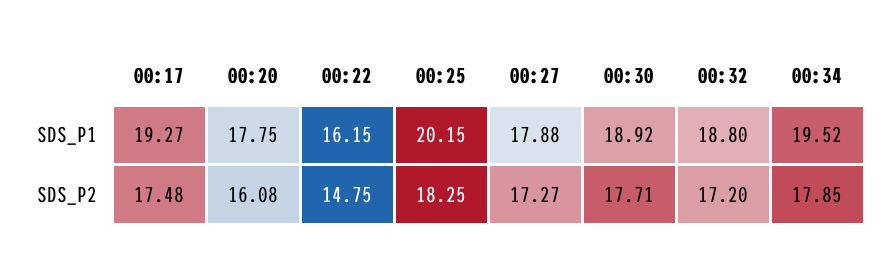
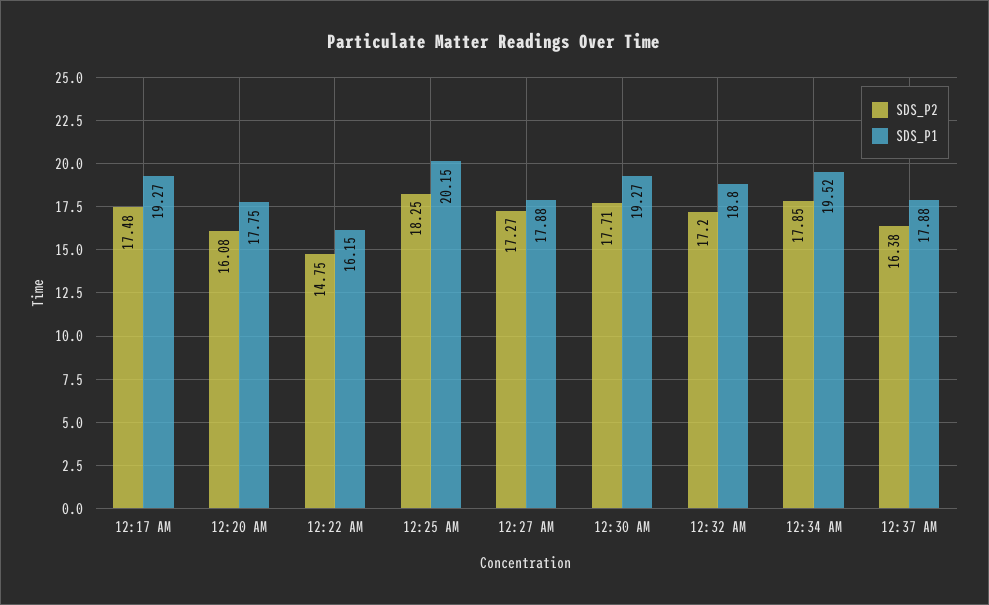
SDS_P1, 00:30: 18.92 -> 19.27
SDS_P2, 12:37 AM: none -> 16.38
SDS_P1, 12:37 AM: none -> 17.88

